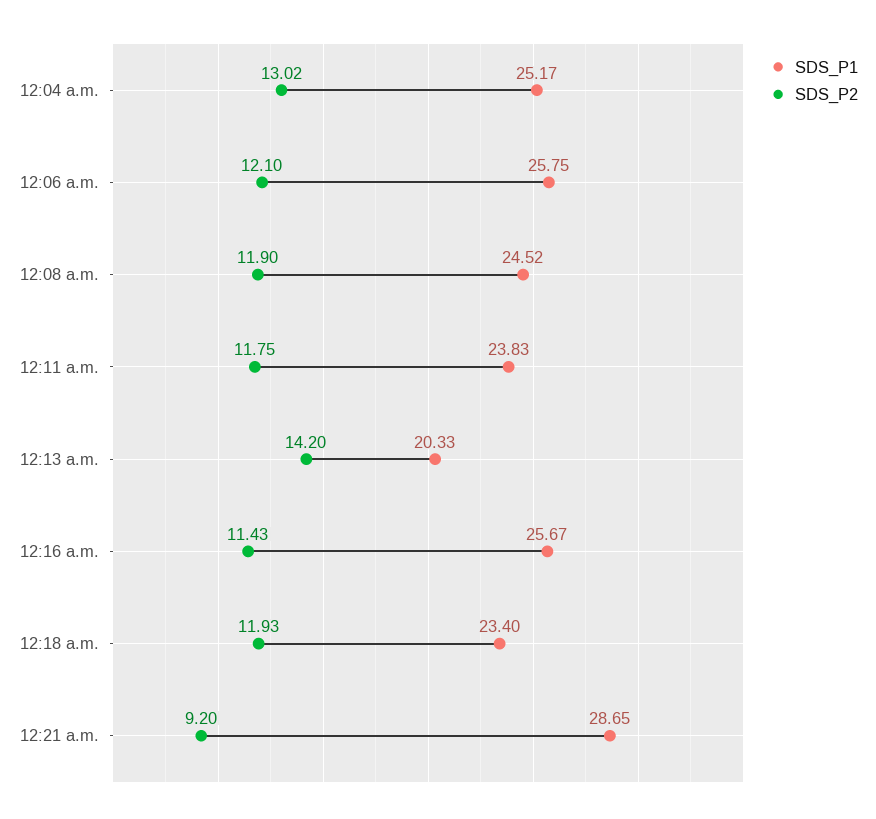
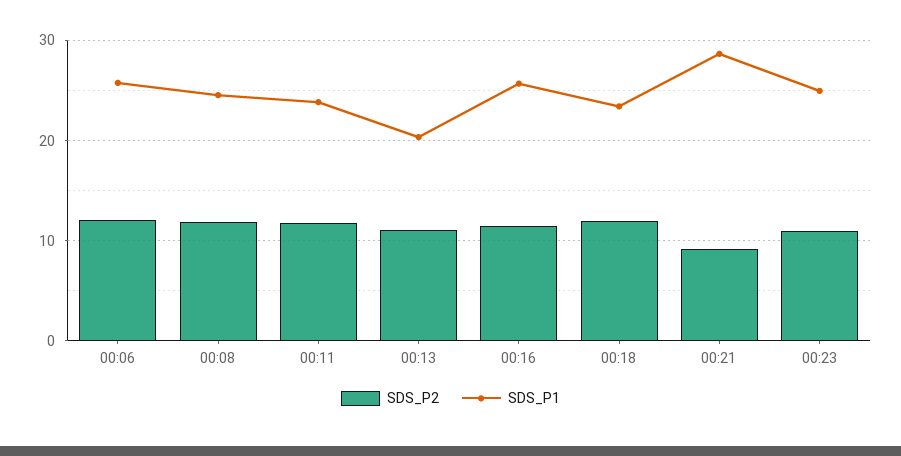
SDS_P1, 12:04 a.m.: 25.17 -> none
SDS_P2, 12:04 a.m.: 13.02 -> none
SDS_P2, 12:13 a.m.: 14.2 -> 11
SDS_P2, 00:23: none -> 11
SDS_P1, 00:23: none -> 25

